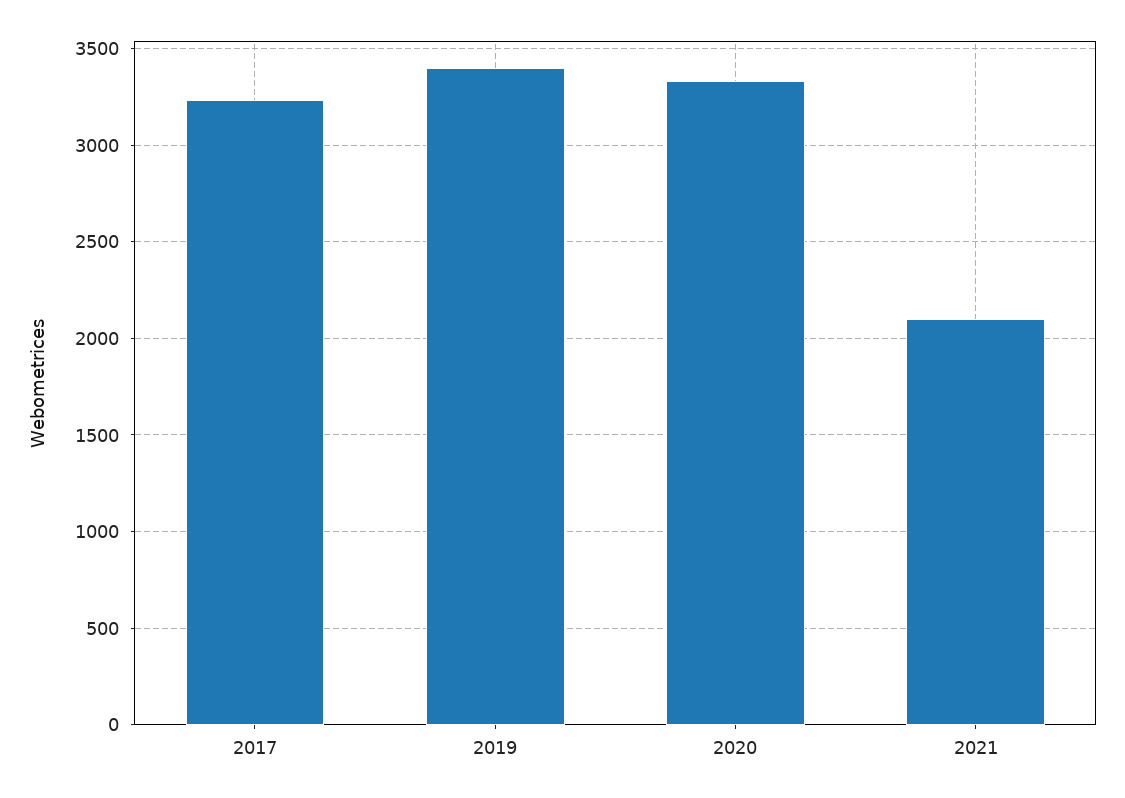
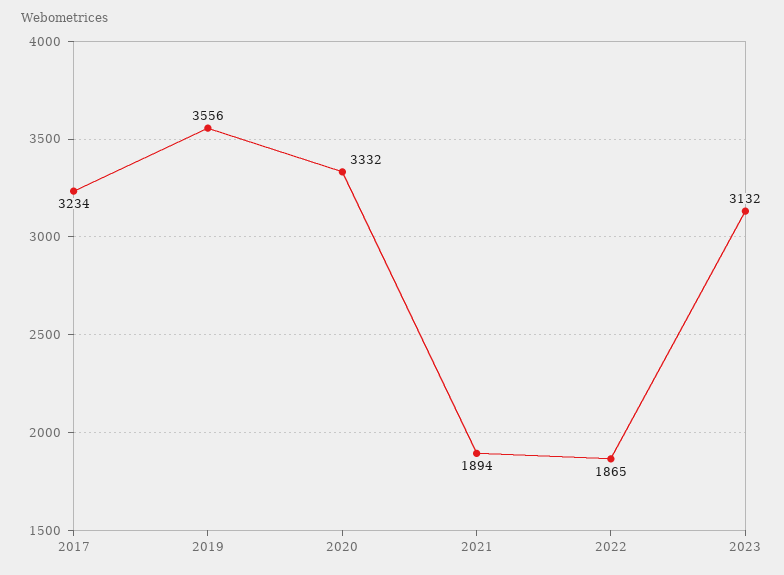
2019: 3400 -> 3556
2021: 2100 -> 1894
2022: none -> 1865
2023: none -> 3132

